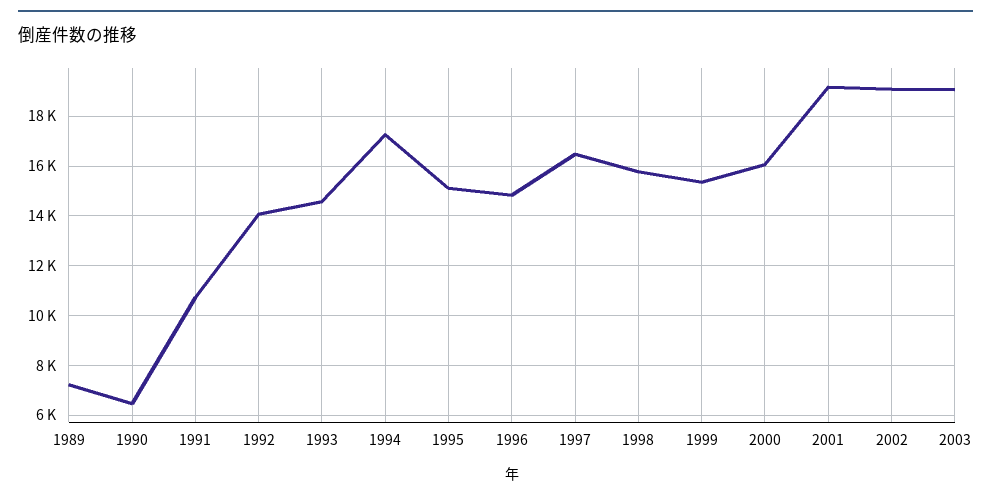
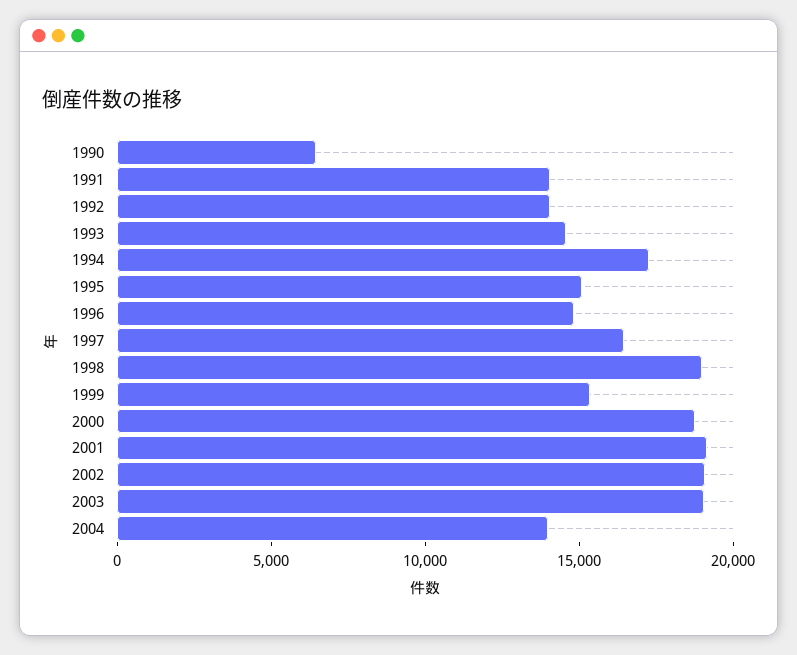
1989: 7250 -> none
1991: 10750 -> 14000
1998: 15750 -> 19000
2000: 16000 -> 19000
2004: none -> 14000

